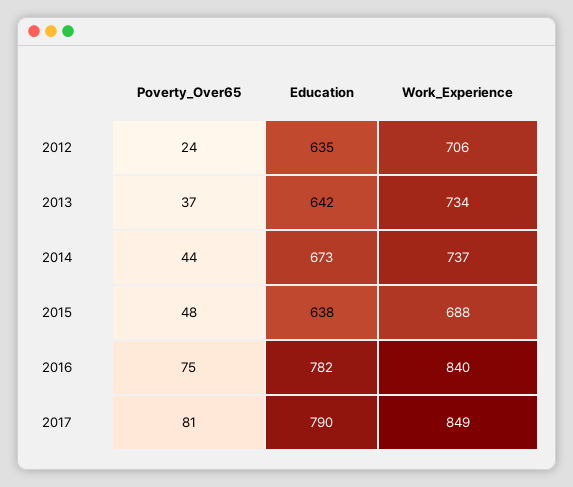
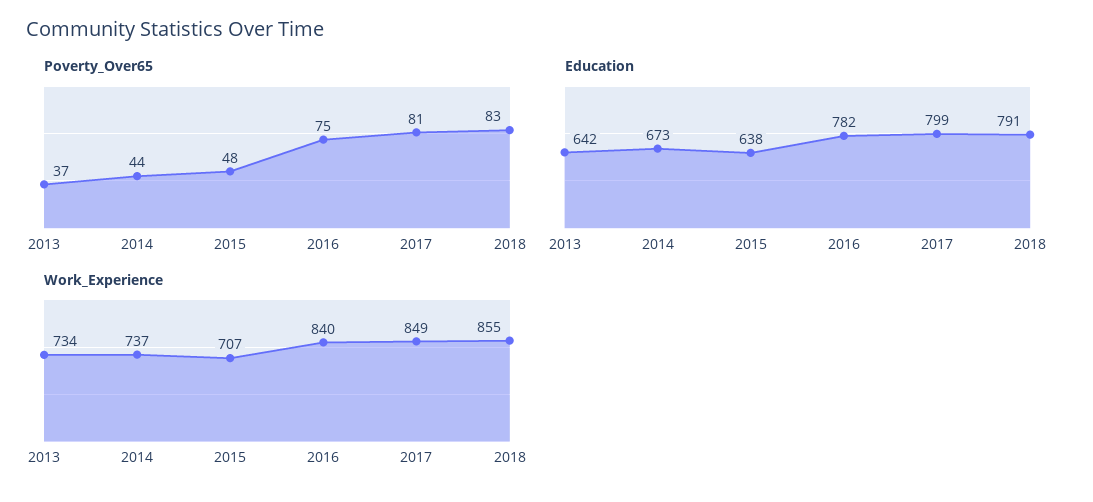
Poverty_Over65, 2012: 24 -> none
Education, 2012: 635 -> none
Work_Experience, 2012: 706 -> none
Work_Experience, 2015: 688 -> 707
Education, 2017: 790 -> 799
Poverty_Over65, 2018: none -> 83
Education, 2018: none -> 791
Work_Experience, 2018: none -> 855

